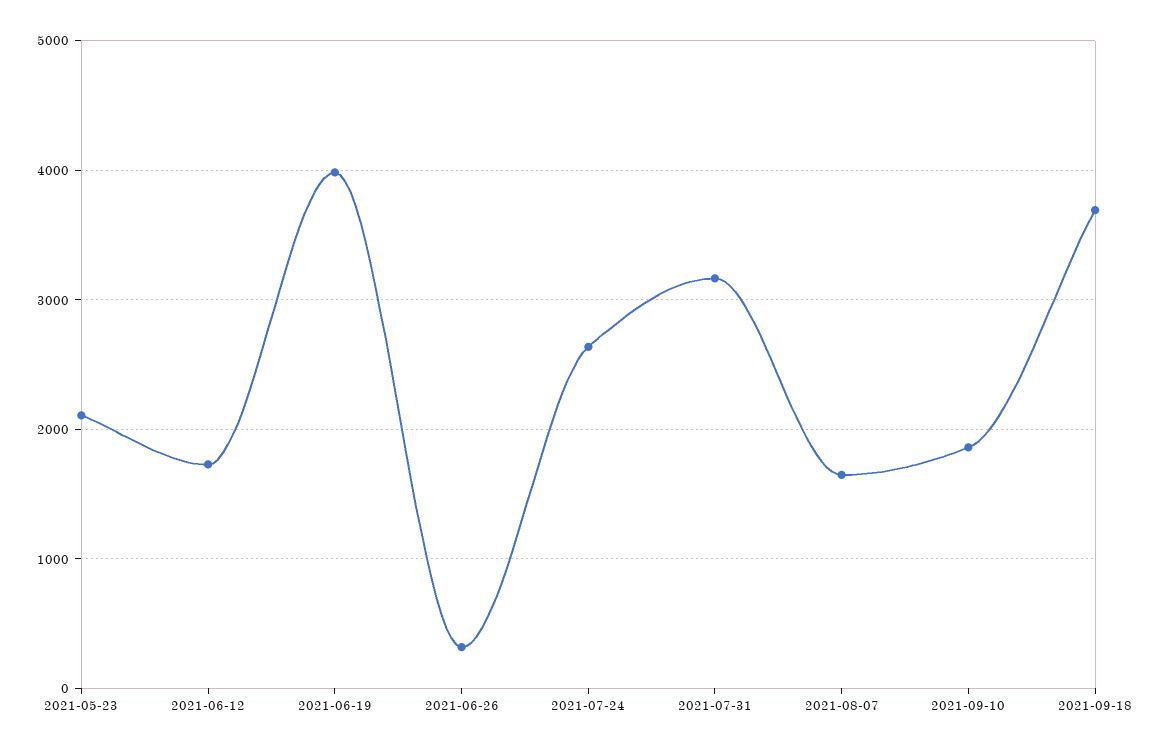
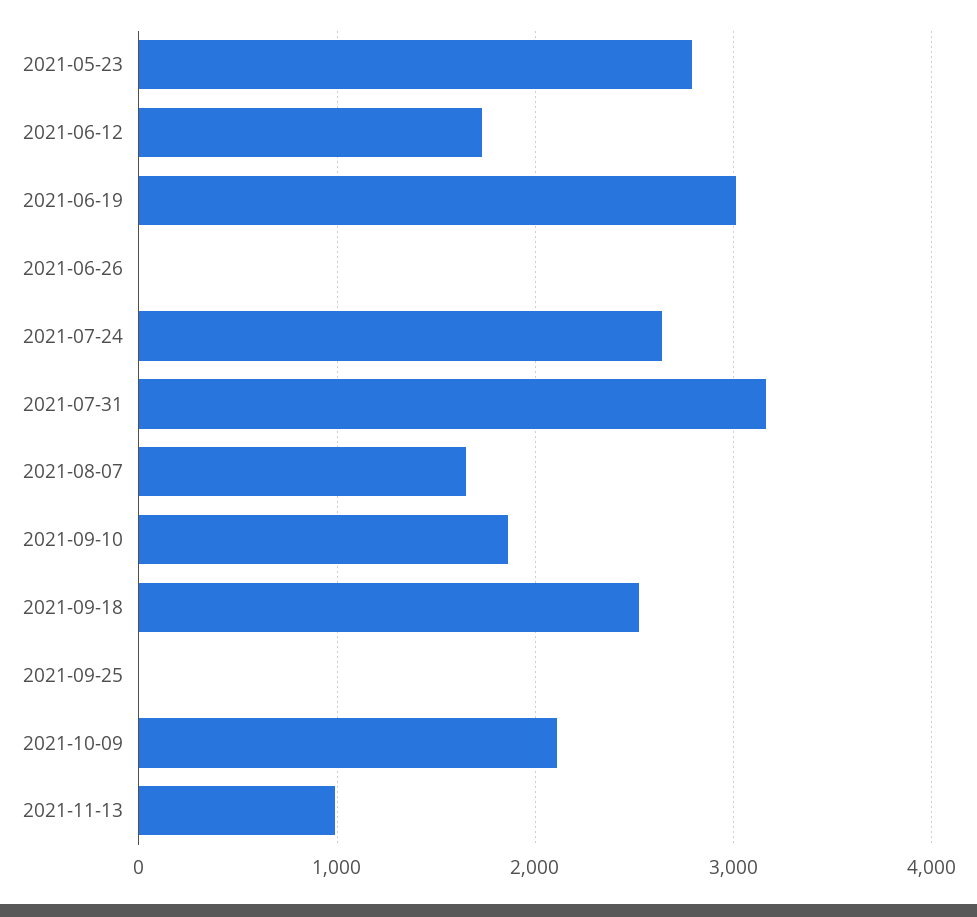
2021-05-23: 2100 -> 2800
2021-06-19: 4000 -> 3000
2021-06-26: 300 -> 0
2021-09-18: 3700 -> 2500
2021-09-25: none -> 0
2021-10-09: none -> 2100
2021-11-13: none -> 1000

